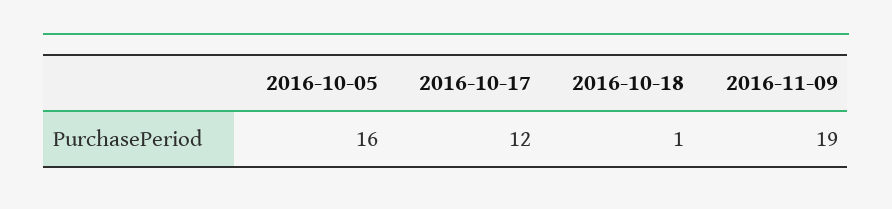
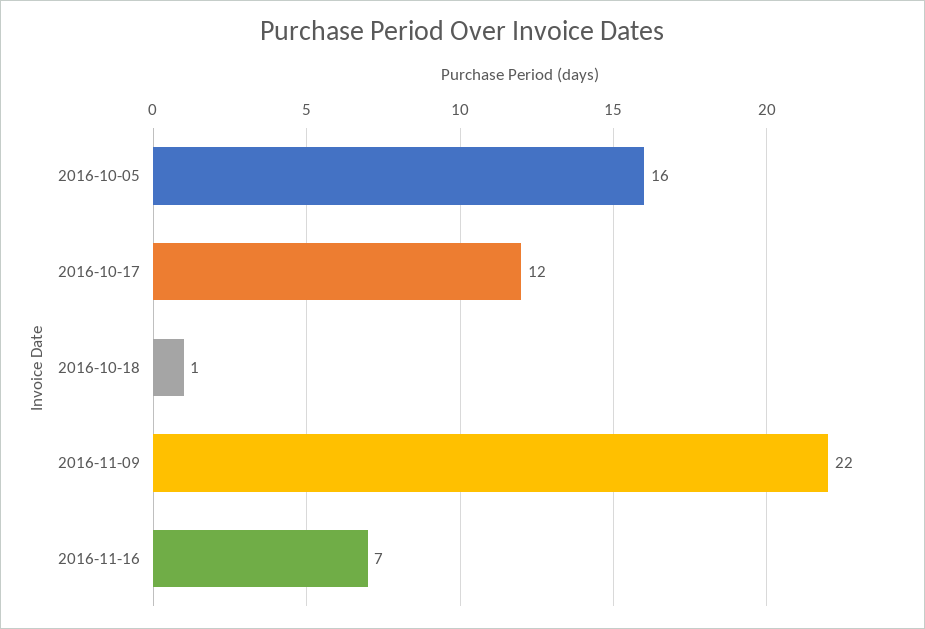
2016-11-09: 19 -> 22
2016-11-16: none -> 7

